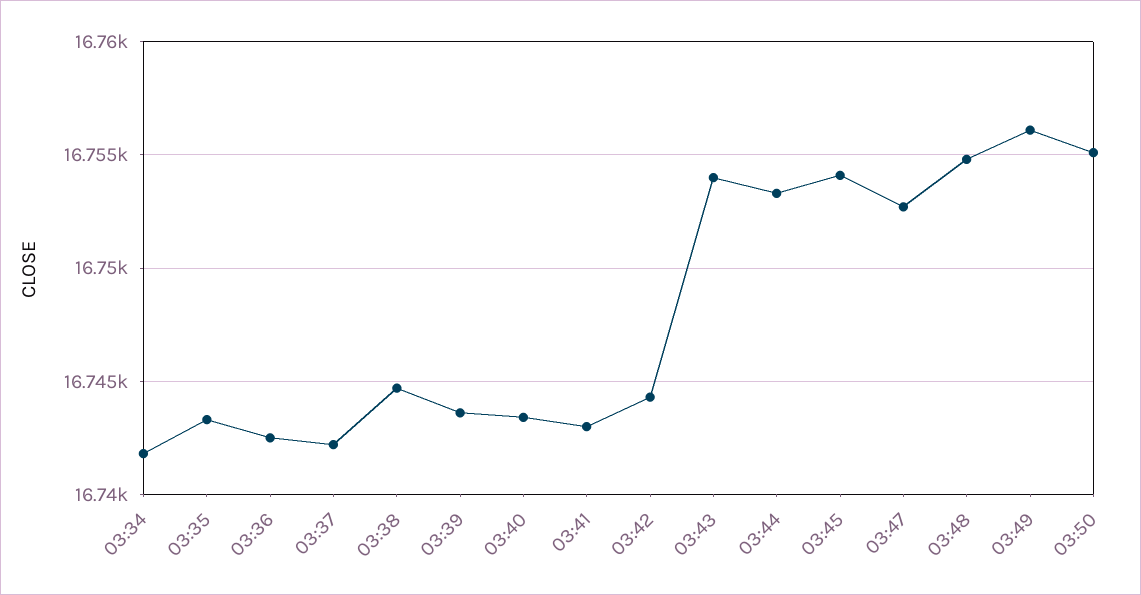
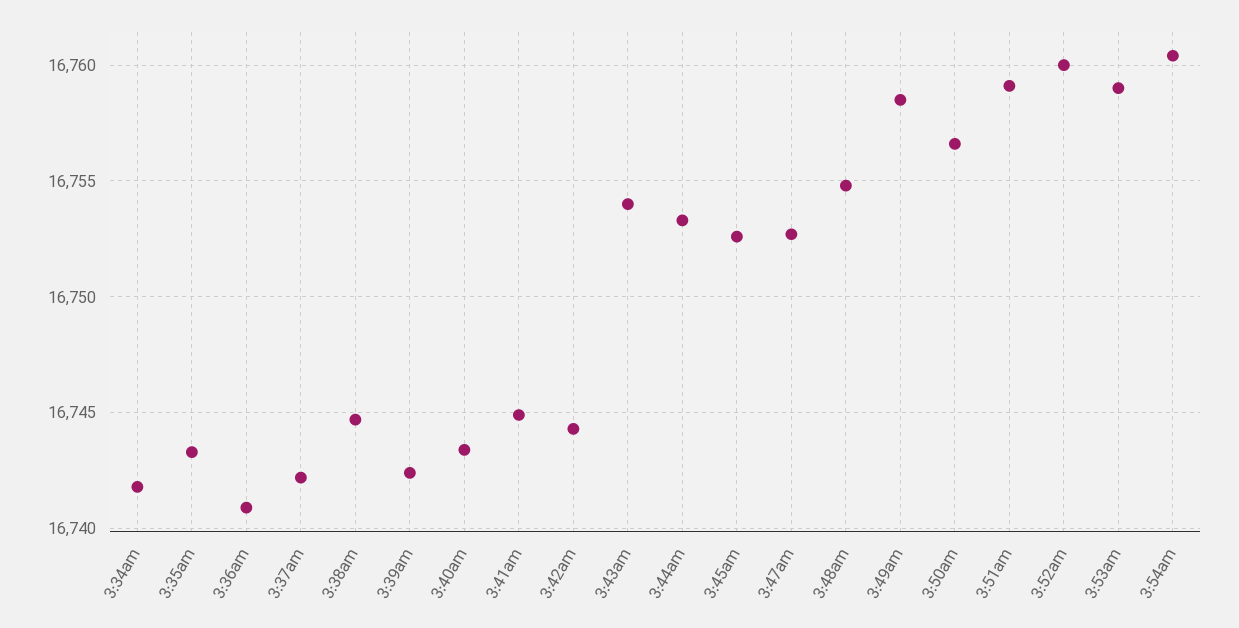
03:36: 16742.5 -> 16741
03:39: 16743.5 -> 16742.5
03:41: 16743 -> 16745
03:45: 16754 -> 16752.5
03:49: 16756 -> 16758.5
03:50: 16755 -> 16756.5
3:51am: none -> 16759
3:52am: none -> 16760
3:53am: none -> 16759
3:54am: none -> 16760.5

